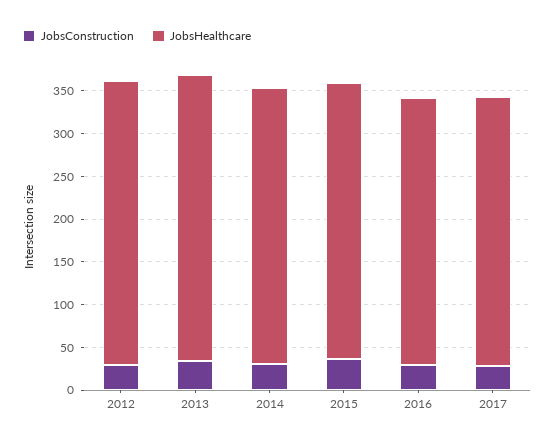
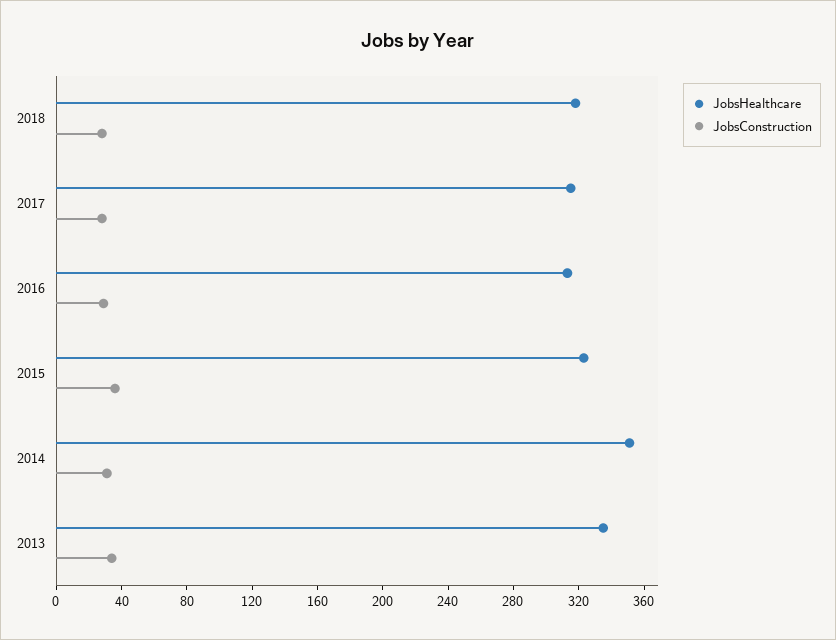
JobsConstruction, 2012: 30 -> none
JobsHealthcare, 2012: 330 -> none
JobsHealthcare, 2014: 320 -> 350
JobsHealthcare, 2018: none -> 320
JobsConstruction, 2018: none -> 30

